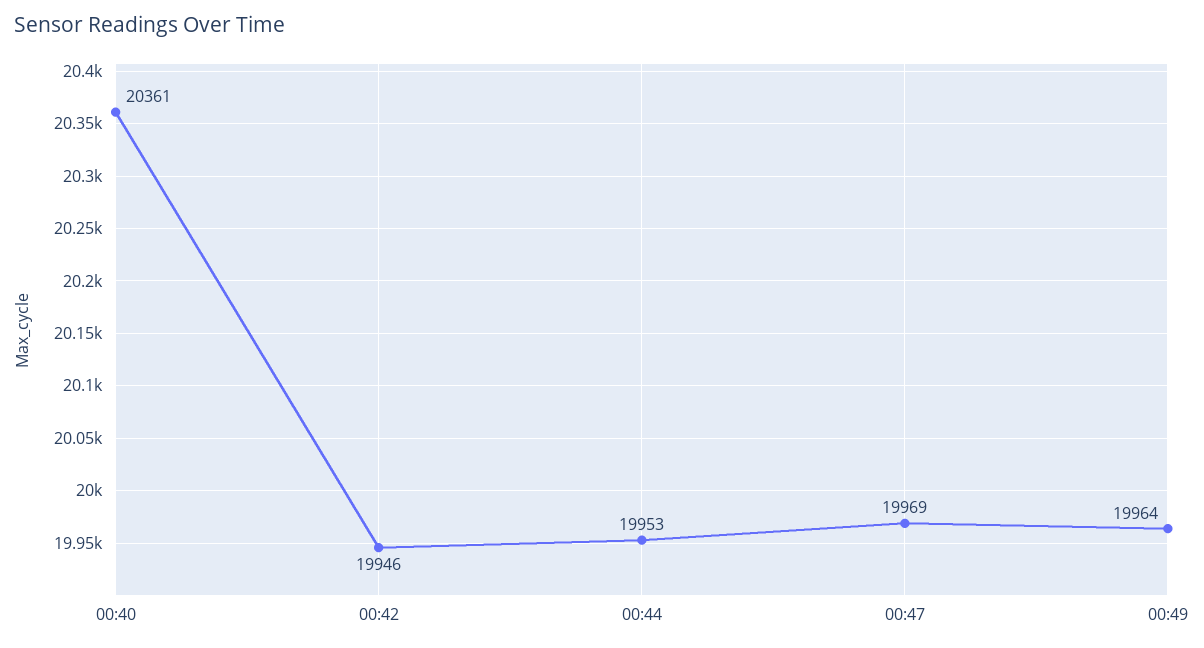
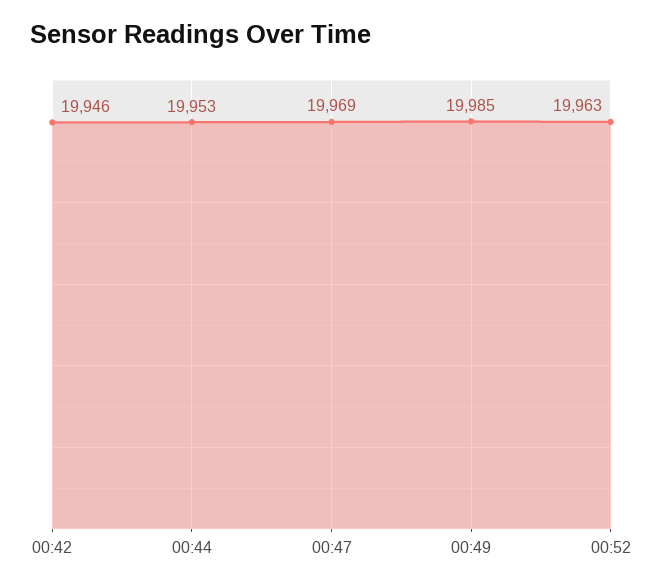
00:40: 20361 -> none
00:49: 19964 -> 19985
00:52: none -> 19963

